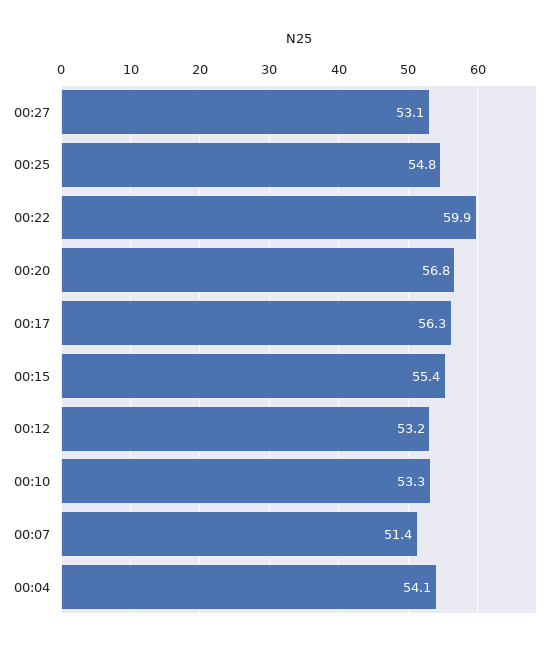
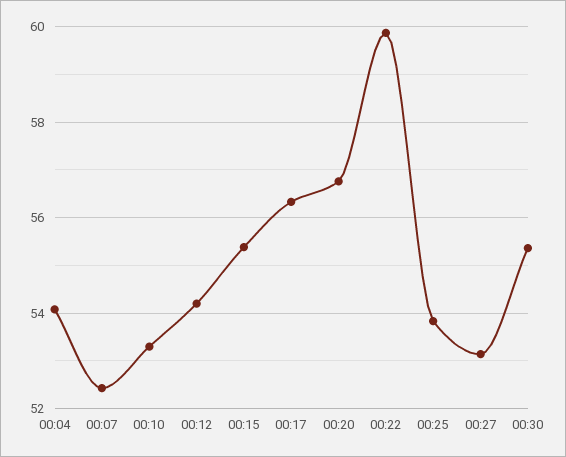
00:25: 54.8 -> 53.8
00:12: 53.2 -> 54.2
00:07: 51.4 -> 52.4
00:30: none -> 55.4

